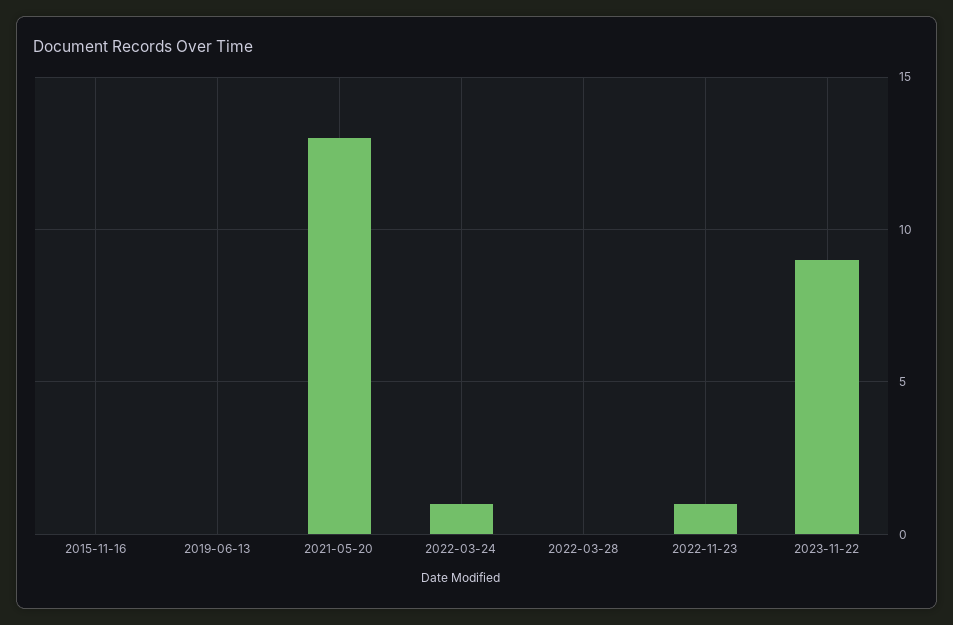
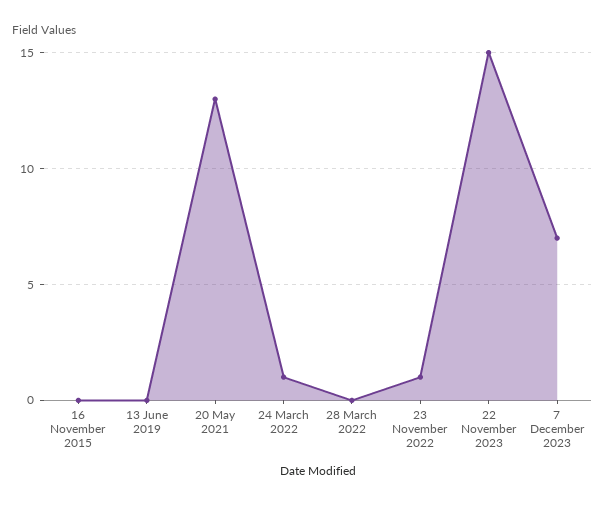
2023-11-22: 9 -> 15
7 December 2023: none -> 7

